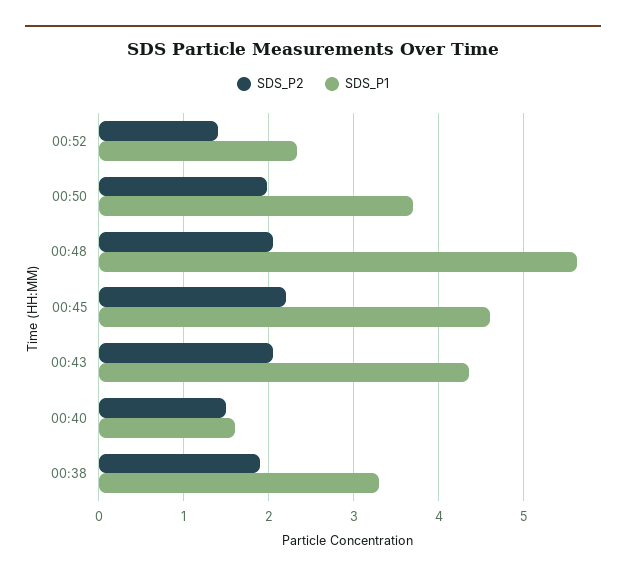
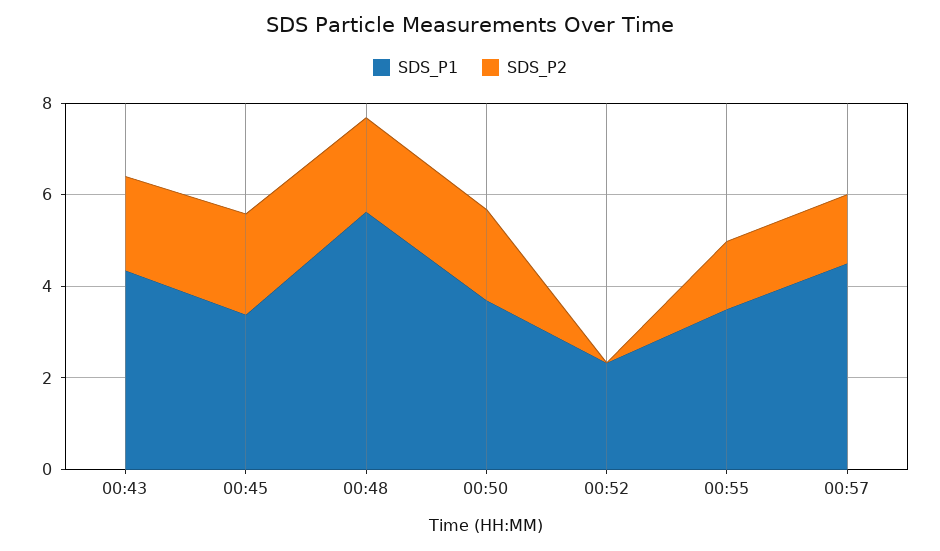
SDS_P2, 00:52: 1.4 -> 0
SDS_P1, 00:45: 4.6 -> 3.5
SDS_P2, 00:40: 1.5 -> none
SDS_P1, 00:40: 1.6 -> none
SDS_P2, 00:38: 1.9 -> none
SDS_P1, 00:38: 3.3 -> none
SDS_P1, 00:55: none -> 3.5
SDS_P2, 00:55: none -> 1.5
SDS_P1, 00:57: none -> 4.5
SDS_P2, 00:57: none -> 1.5

